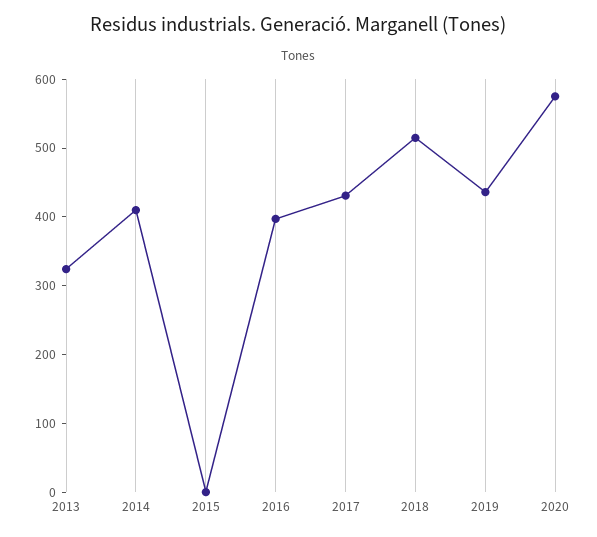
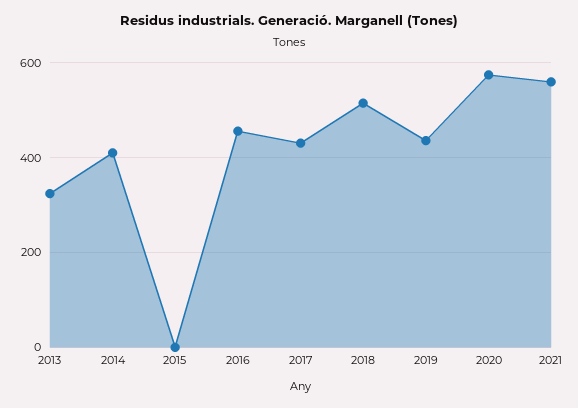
2016: 400 -> 460
2021: none -> 560

